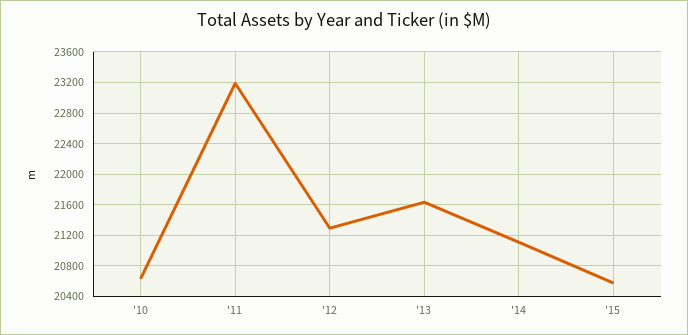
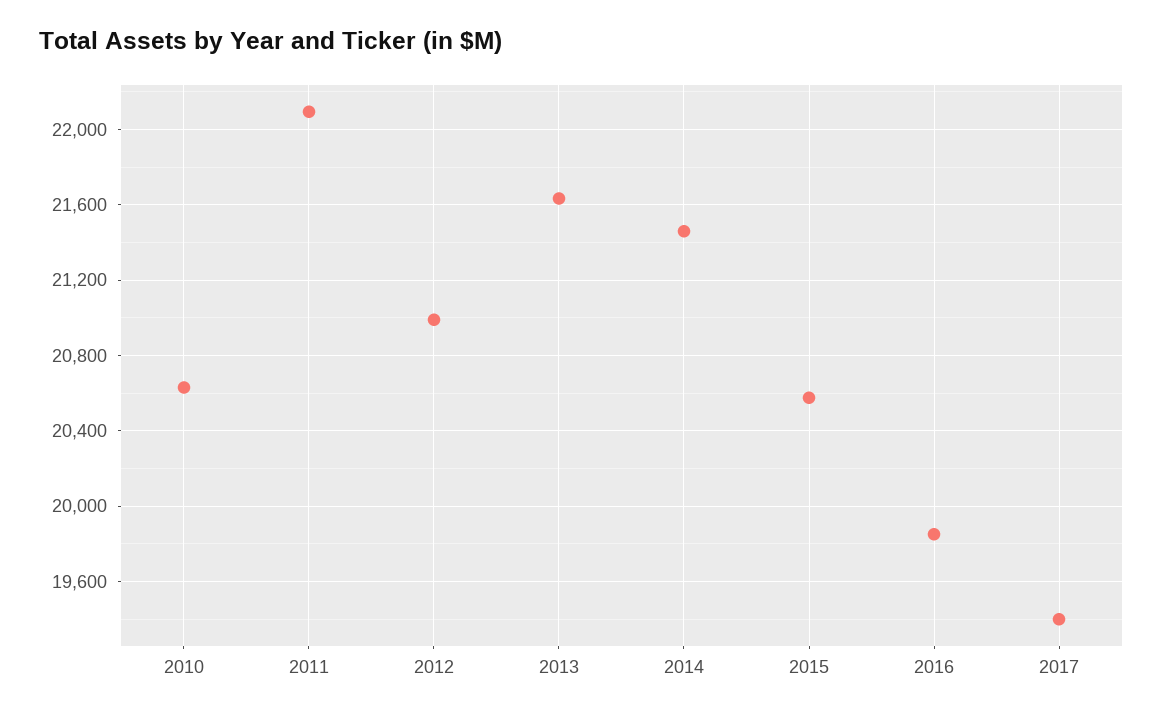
'11: 23200 -> 22100
'12: 21300 -> 21000
'14: 21100 -> 21450
2016: none -> 19850
2017: none -> 19400

